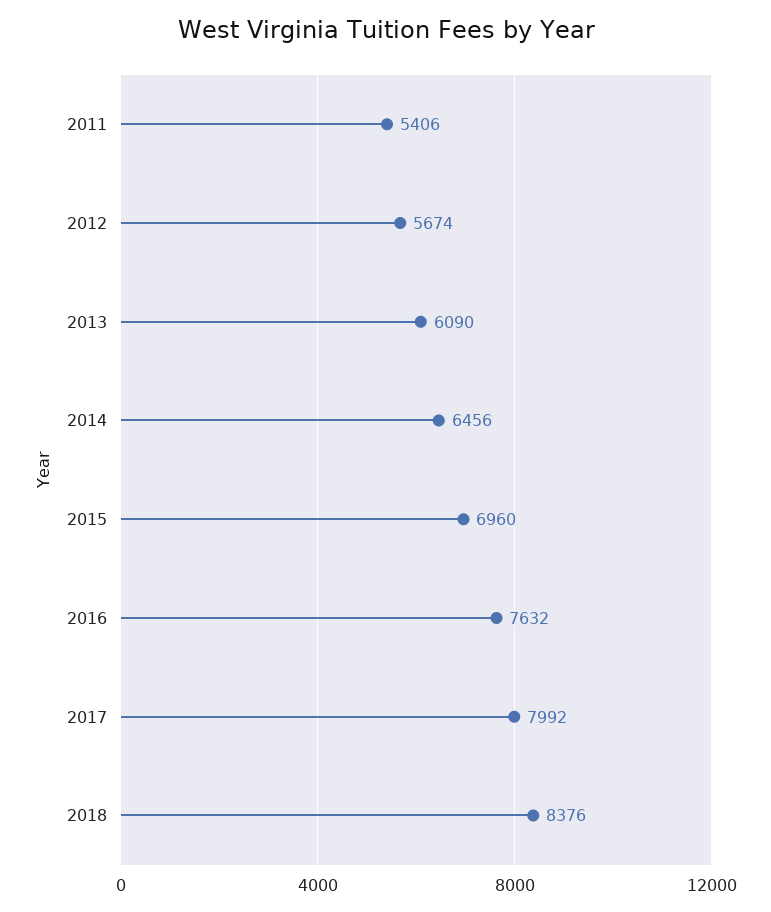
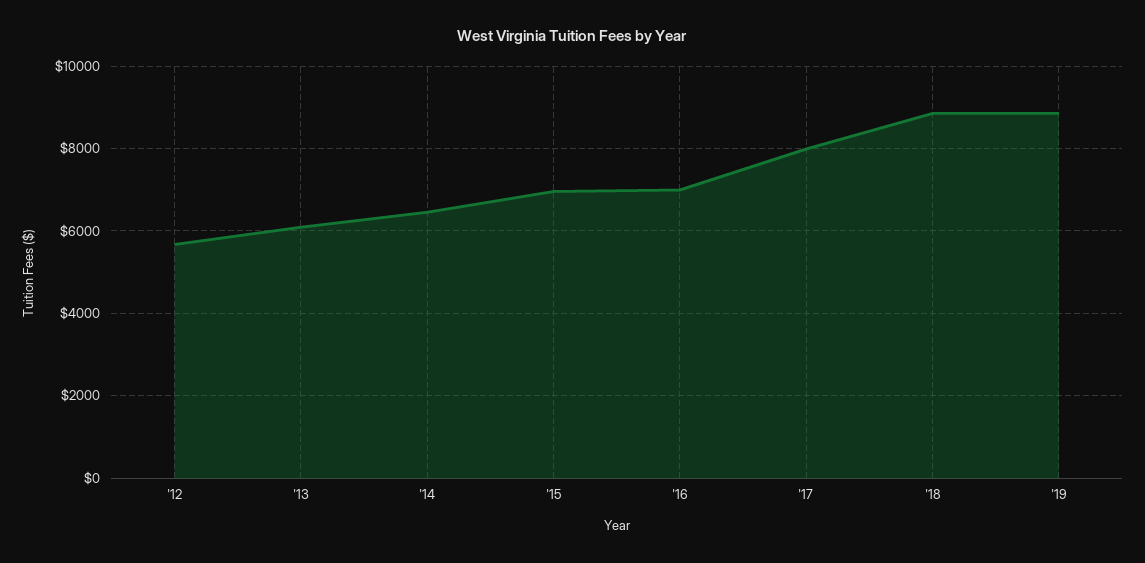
2011: 5406 -> none
2016: 7632 -> 7000
2018: 8376 -> 8800
'19: none -> 8800

